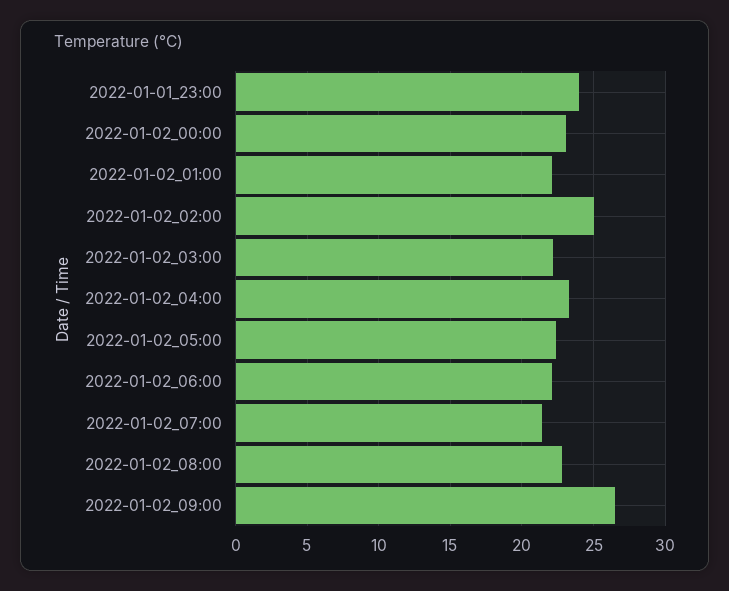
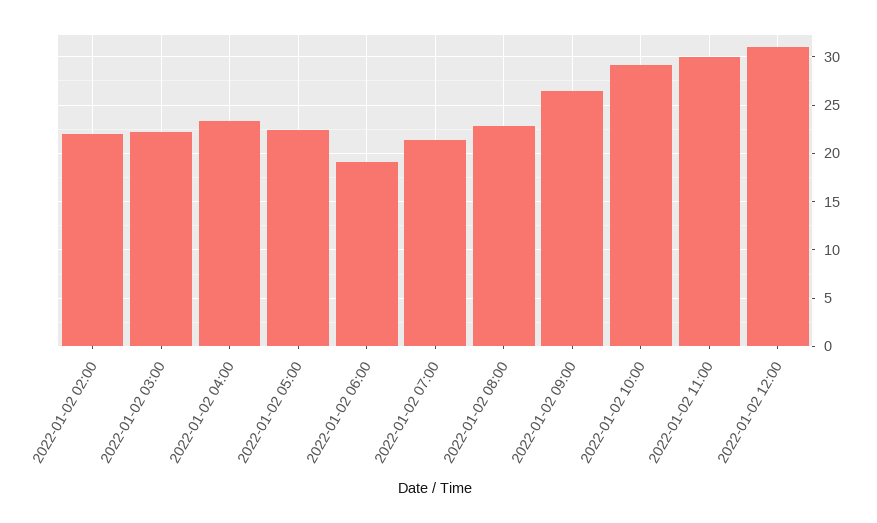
2022-01-01_23:00: 24 -> none
2022-01-02_00:00: 23 -> none
2022-01-02_01:00: 22 -> none
2022-01-02_02:00: 25 -> 22
2022-01-02_06:00: 22 -> 19
2022-01-02 10:00: none -> 29
2022-01-02 11:00: none -> 30
2022-01-02 12:00: none -> 31

